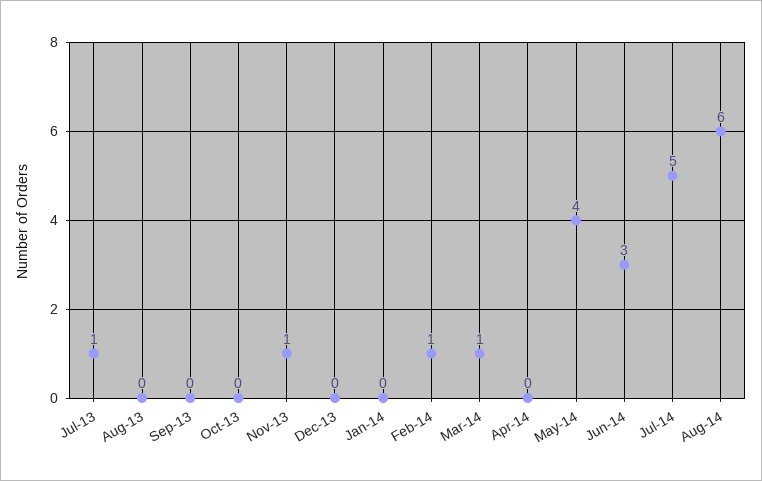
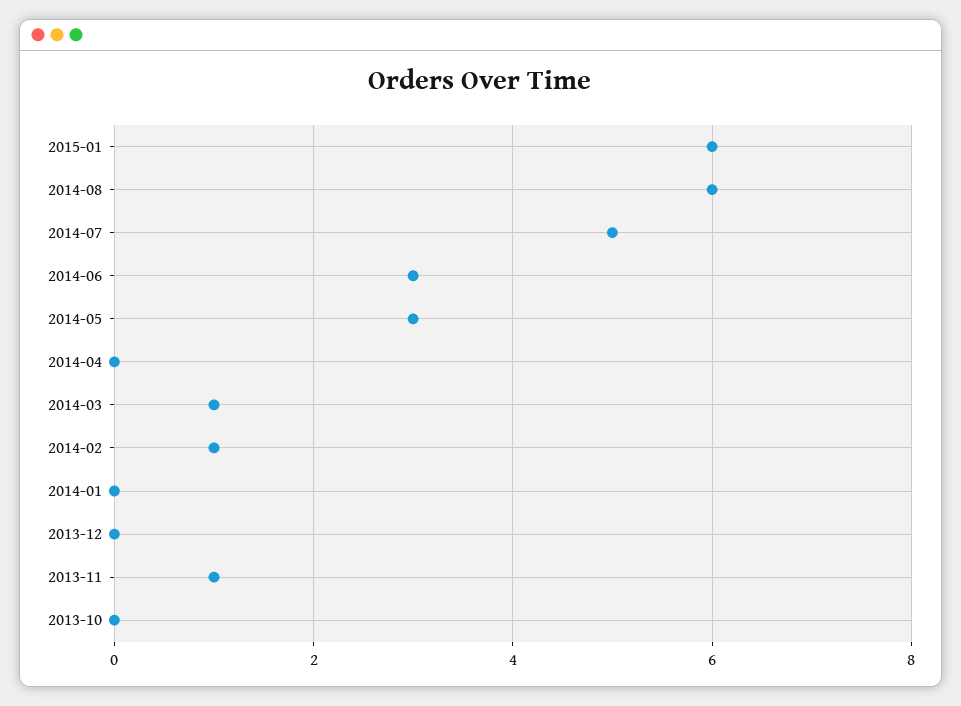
Jul-13: 1 -> none
Aug-13: 0 -> none
Sep-13: 0 -> none
May-14: 4 -> 3
2015-01: none -> 6

